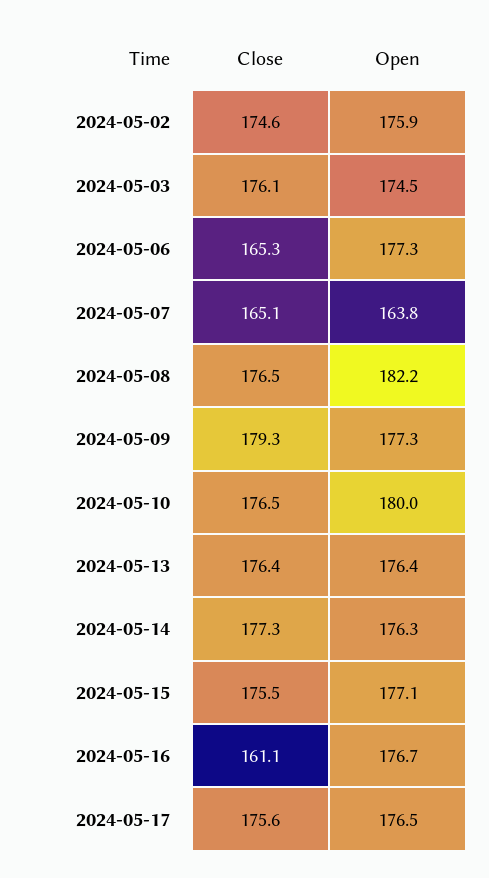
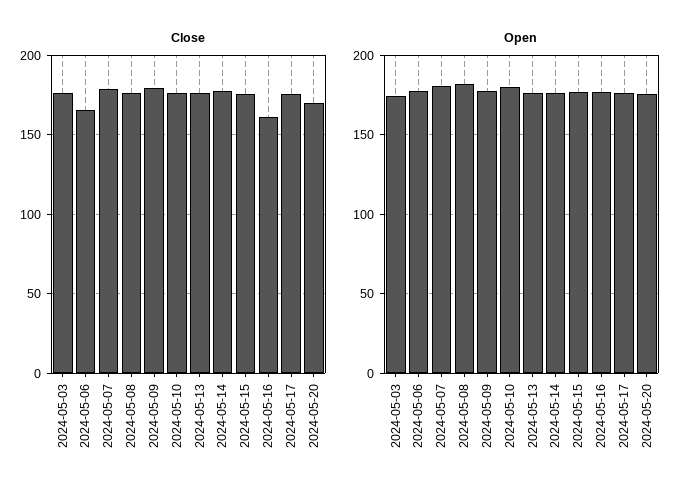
Close, 2024-05-02: 174.6 -> none
Open, 2024-05-02: 175.9 -> none
Close, 2024-05-07: 165.1 -> 180
Open, 2024-05-07: 163.8 -> 180
Close, 2024-05-20: none -> 170
Open, 2024-05-20: none -> 175

